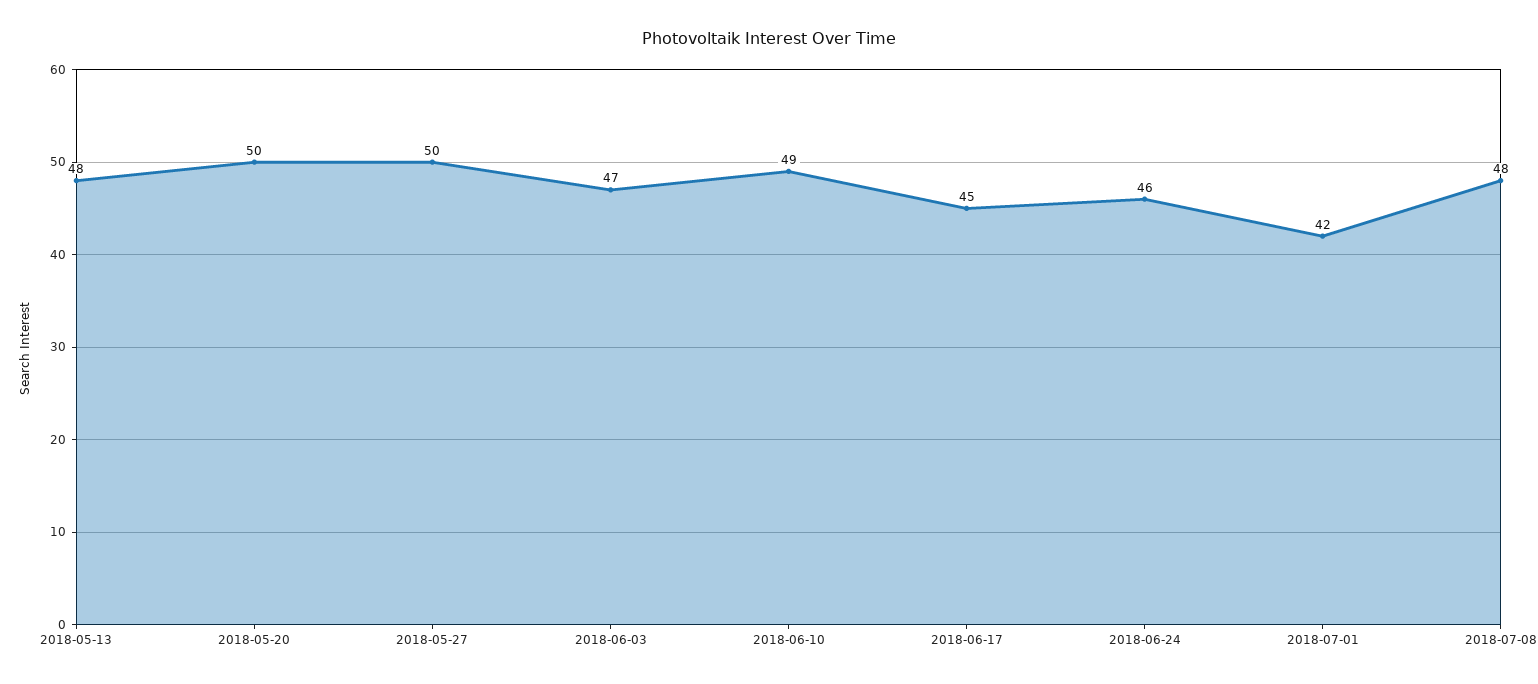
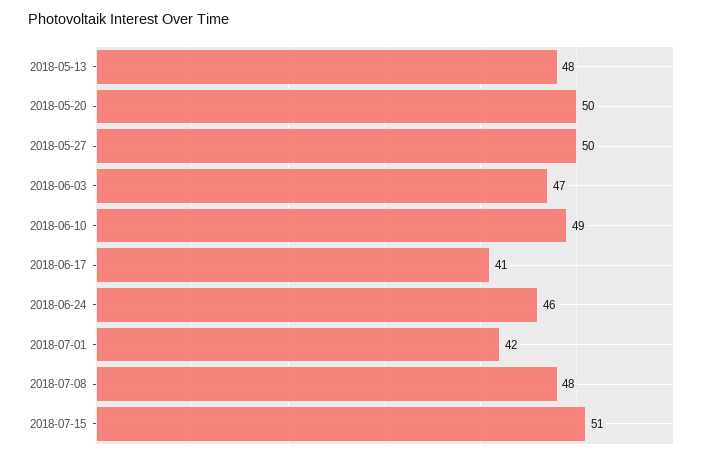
2018-06-17: 45 -> 41
2018-07-15: none -> 51

